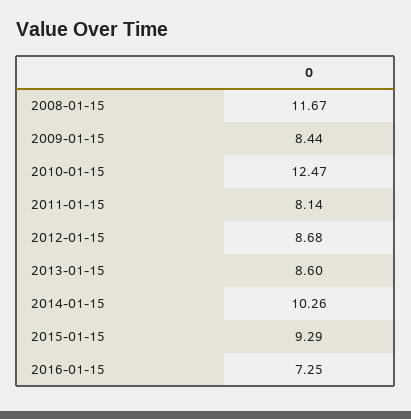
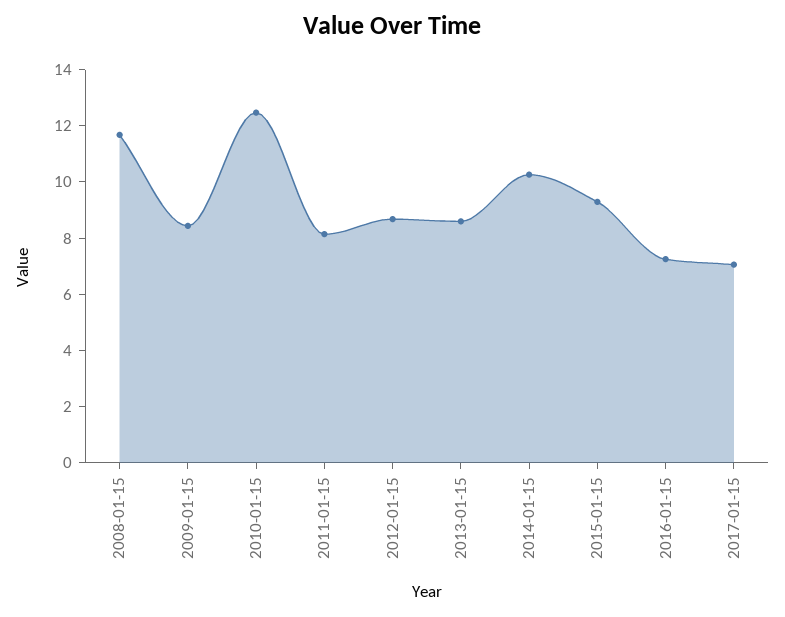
2017-01-15: none -> 7

